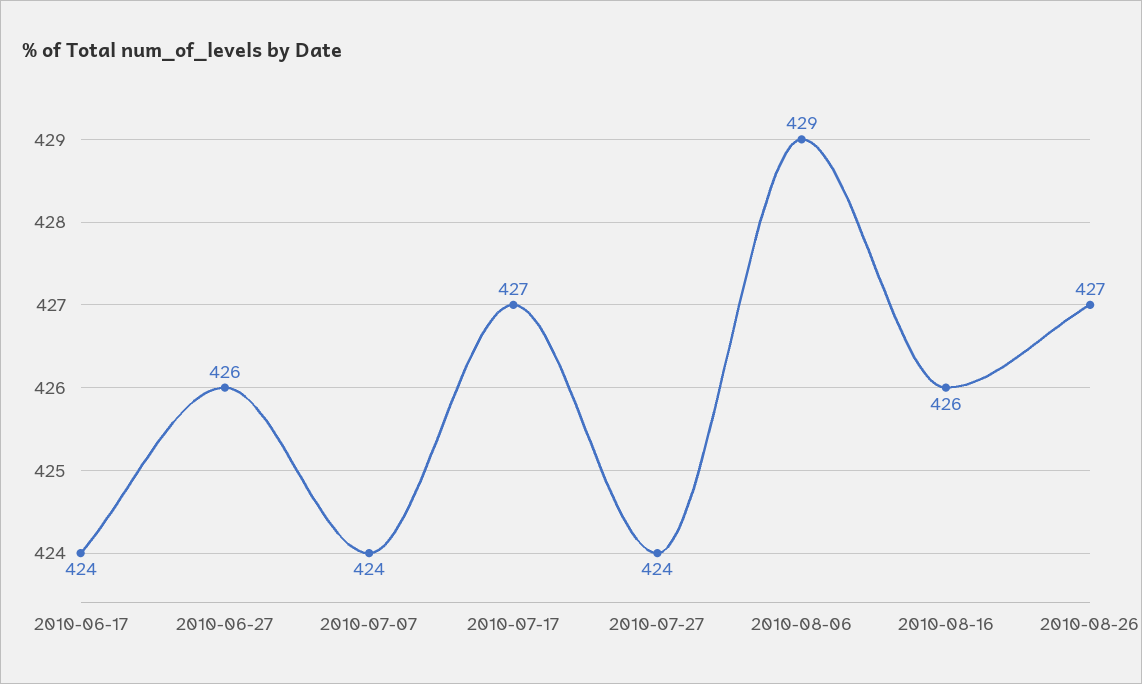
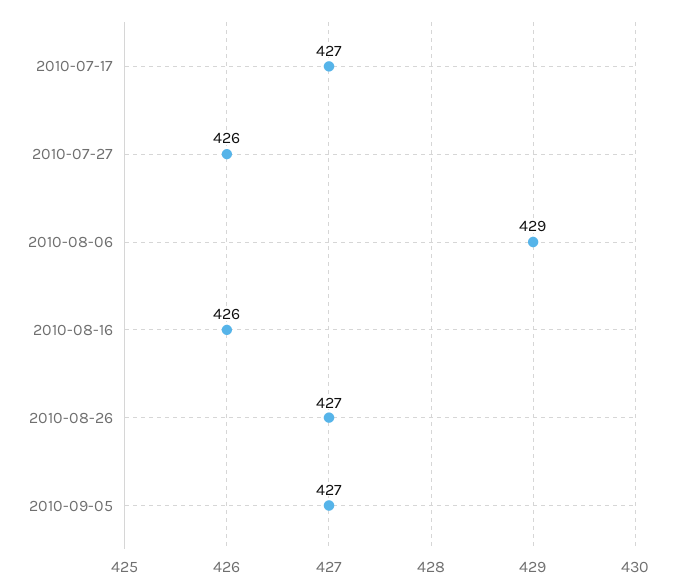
2010-06-17: 424 -> none
2010-06-27: 426 -> none
2010-07-07: 424 -> none
2010-07-27: 424 -> 426
2010-09-05: none -> 427

